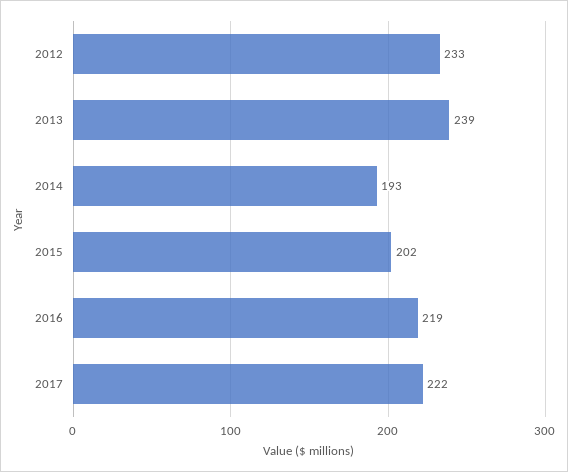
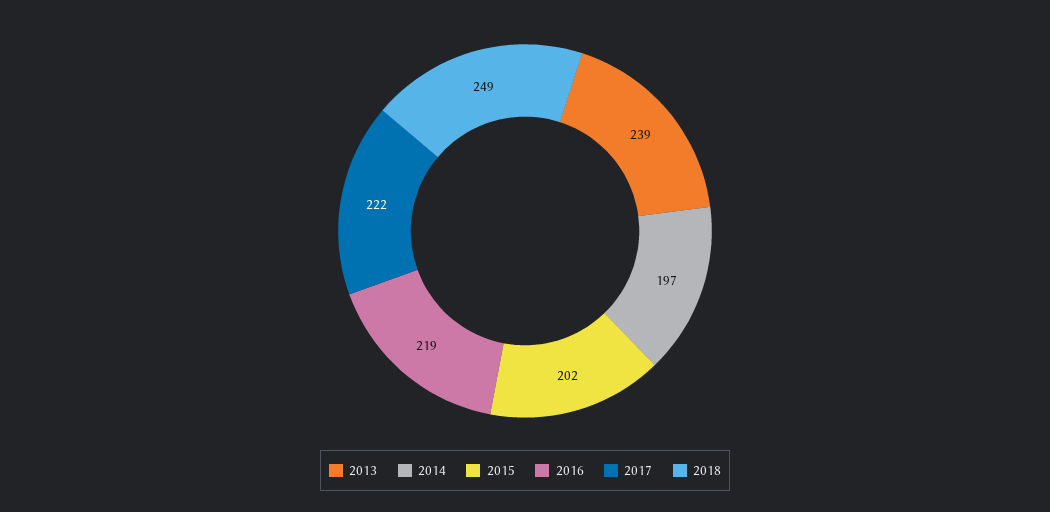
2012: 233 -> none
2014: 193 -> 197
2018: none -> 249

